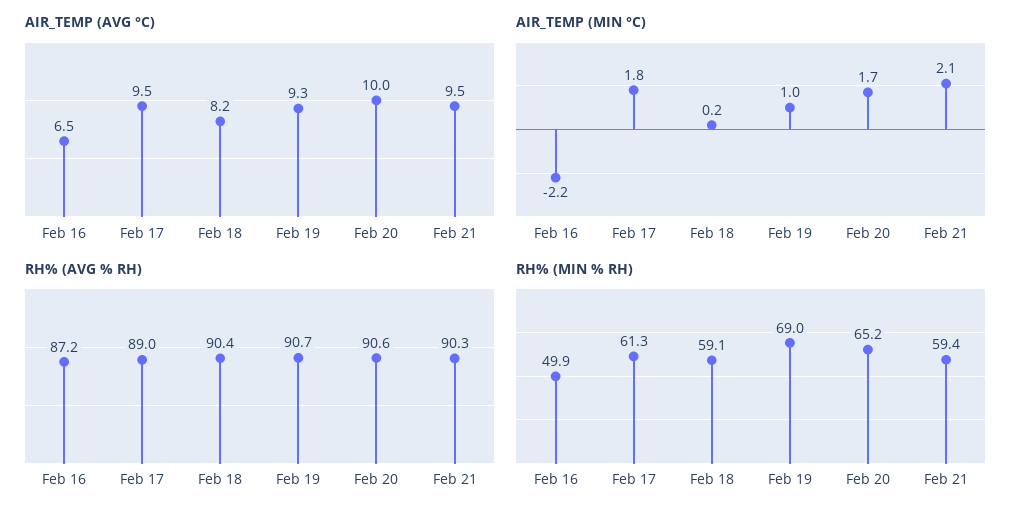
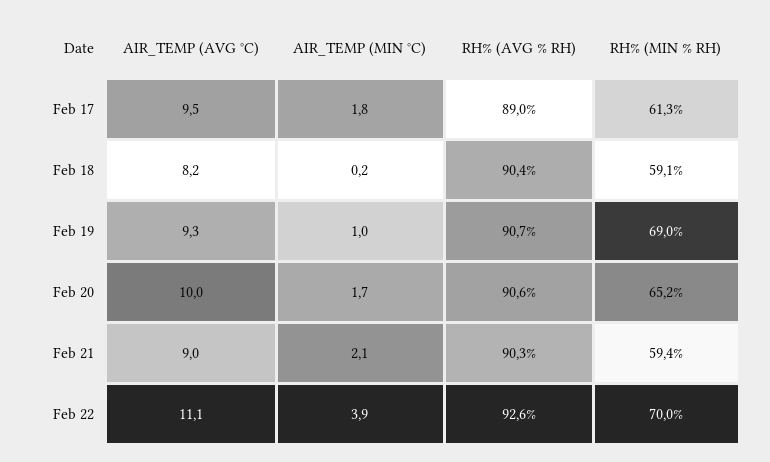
AIR_TEMP (AVG °C), Feb 16: 6.5 -> none
AIR_TEMP (AVG °C), Feb 21: 9.5 -> 9
AIR_TEMP (MIN °C), Feb 16: -2.2 -> none
RH% (AVG % RH), Feb 16: 87.2 -> none
RH% (MIN % RH), Feb 16: 49.9 -> none
AIR_TEMP (AVG °C), Feb 22: none -> 11.1
AIR_TEMP (MIN °C), Feb 22: none -> 3.9
RH% (AVG % RH), Feb 22: none -> 92.6
RH% (MIN % RH), Feb 22: none -> 70

